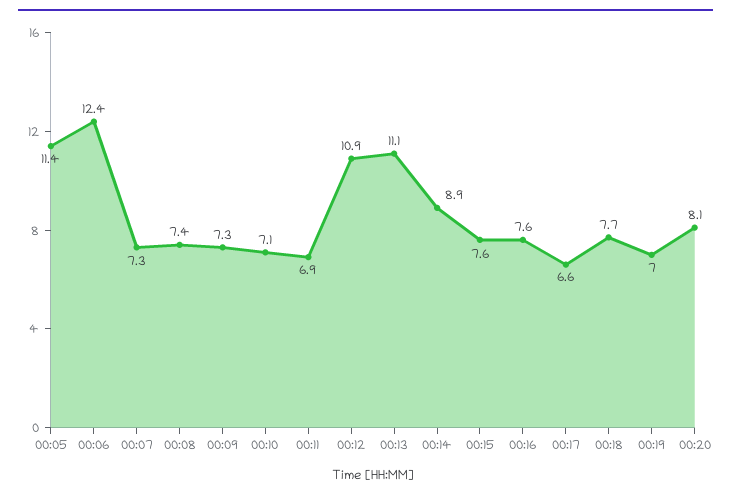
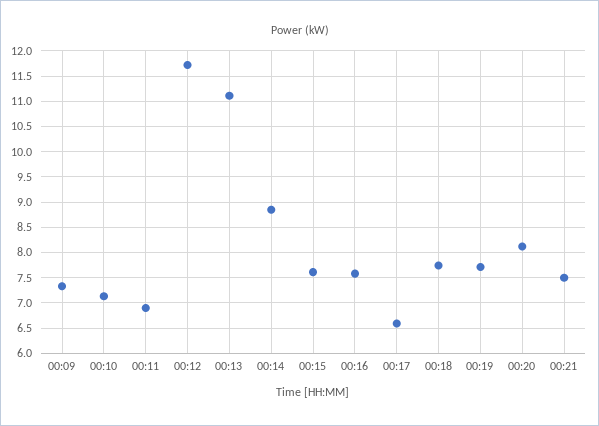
00:05: 11.4 -> none
00:06: 12.4 -> none
00:07: 7.3 -> none
00:08: 7.4 -> none
00:12: 10.9 -> 11.75
00:19: 7 -> 7.75
00:21: none -> 7.5

